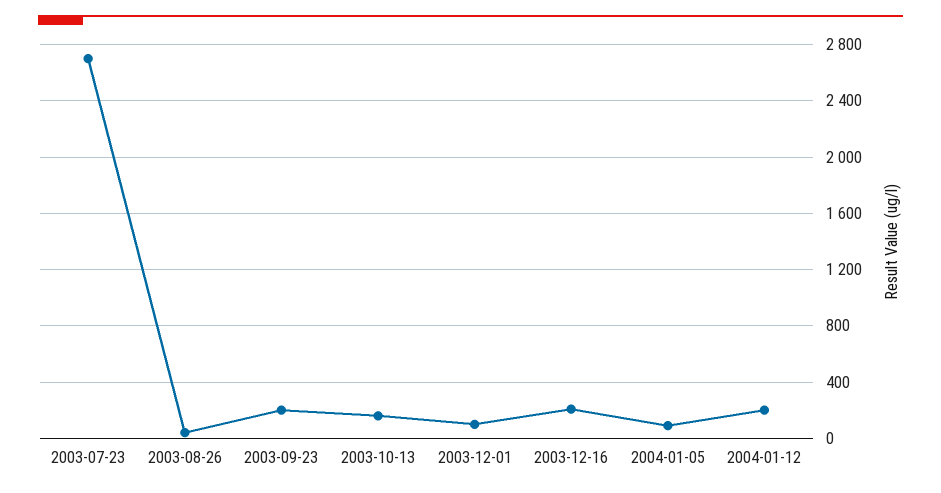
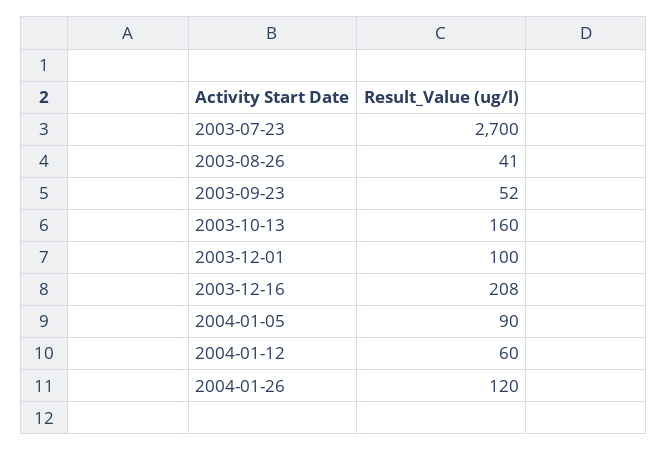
2003-09-23: 200 -> 52
2004-01-12: 200 -> 60
2004-01-26: none -> 120

